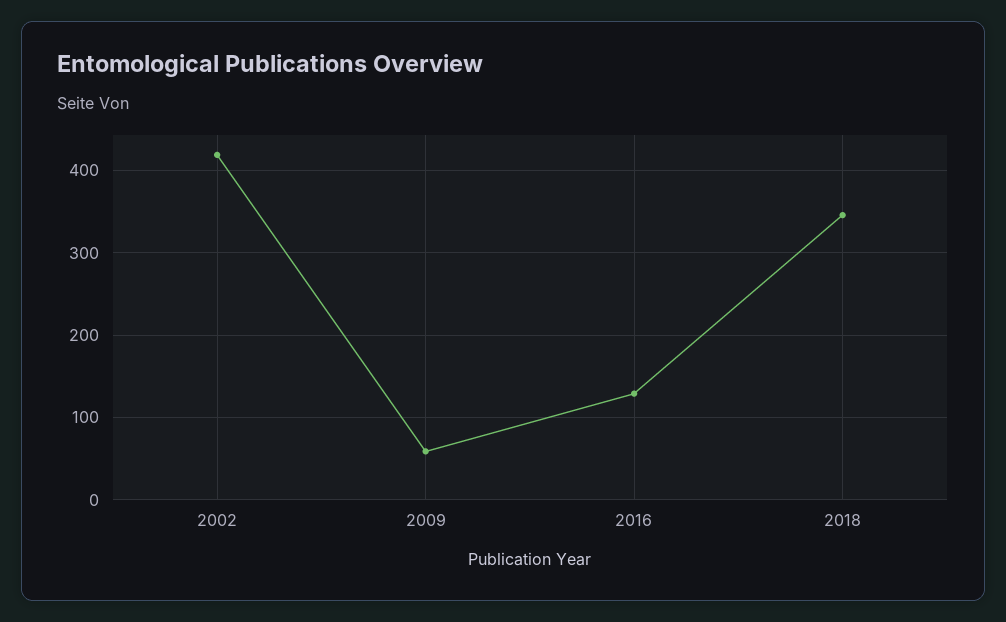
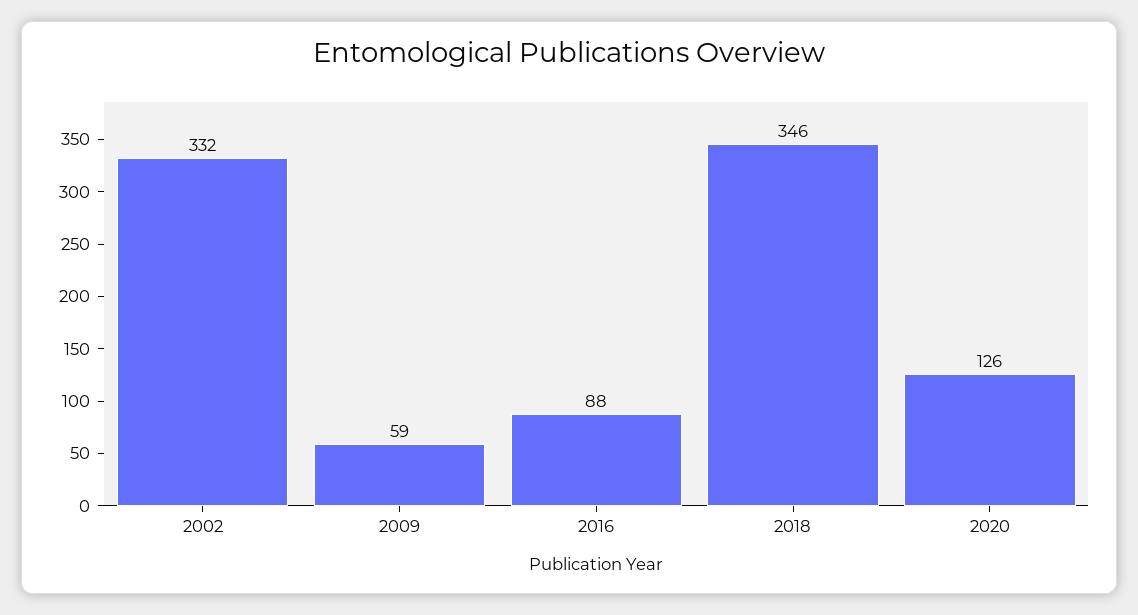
2002: 420 -> 332
2016: 130 -> 88
2020: none -> 126

